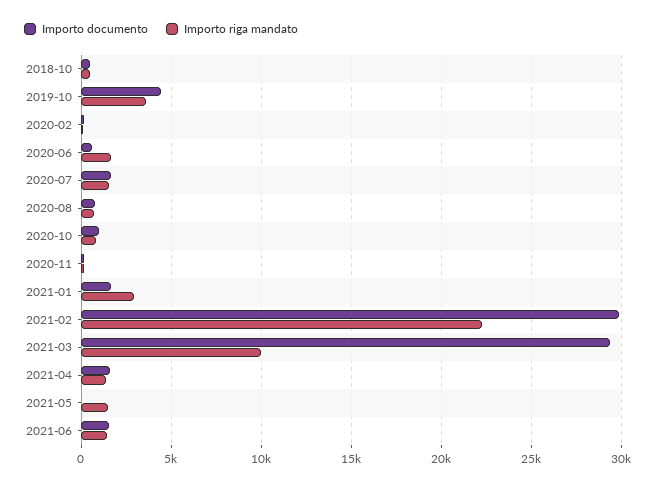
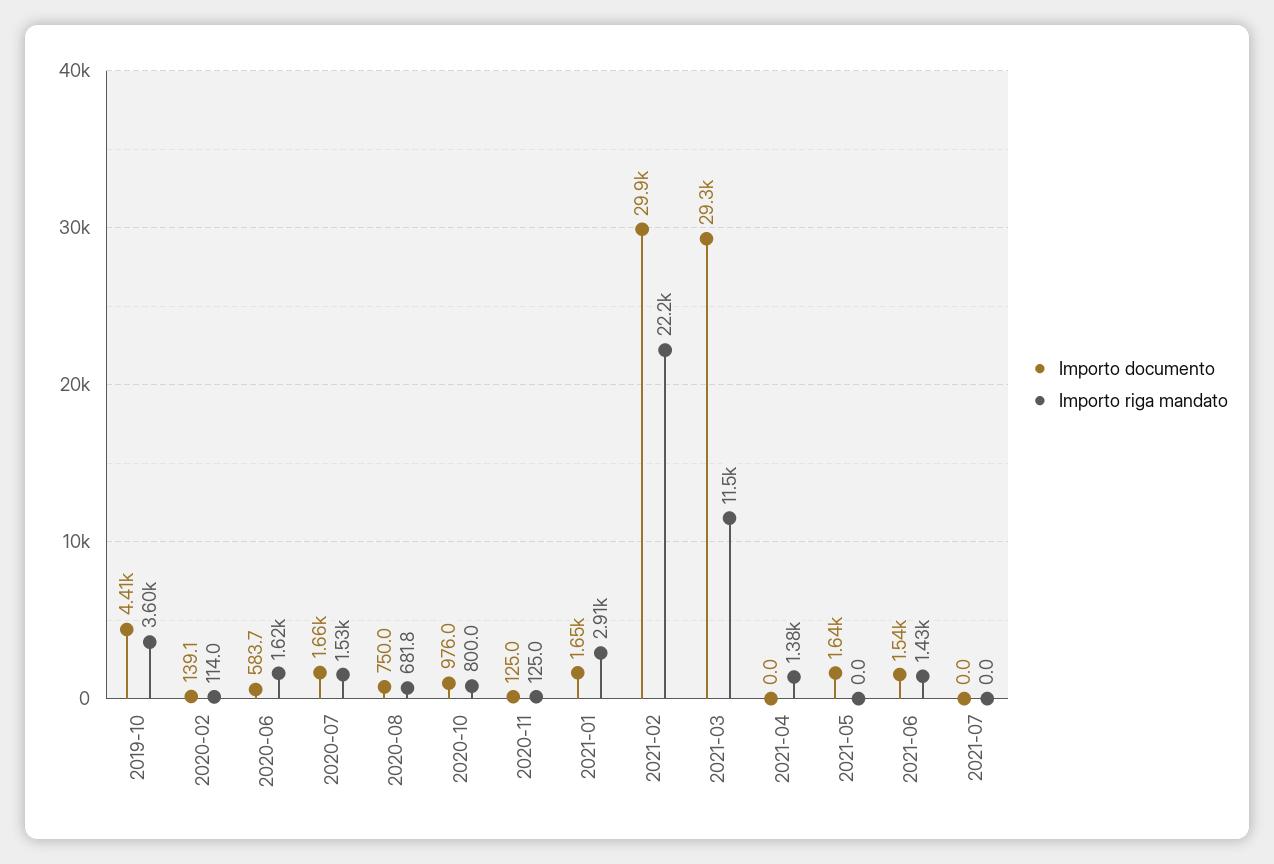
Importo documento, 2018-10: 500 -> none
Importo riga mandato, 2018-10: 500 -> none
Importo riga mandato, 2021-03: 10000 -> 11500
Importo documento, 2021-04: 1500 -> 0
Importo documento, 2021-05: 0 -> 1640
Importo riga mandato, 2021-05: 1500 -> 0
Importo documento, 2021-07: none -> 0
Importo riga mandato, 2021-07: none -> 0

